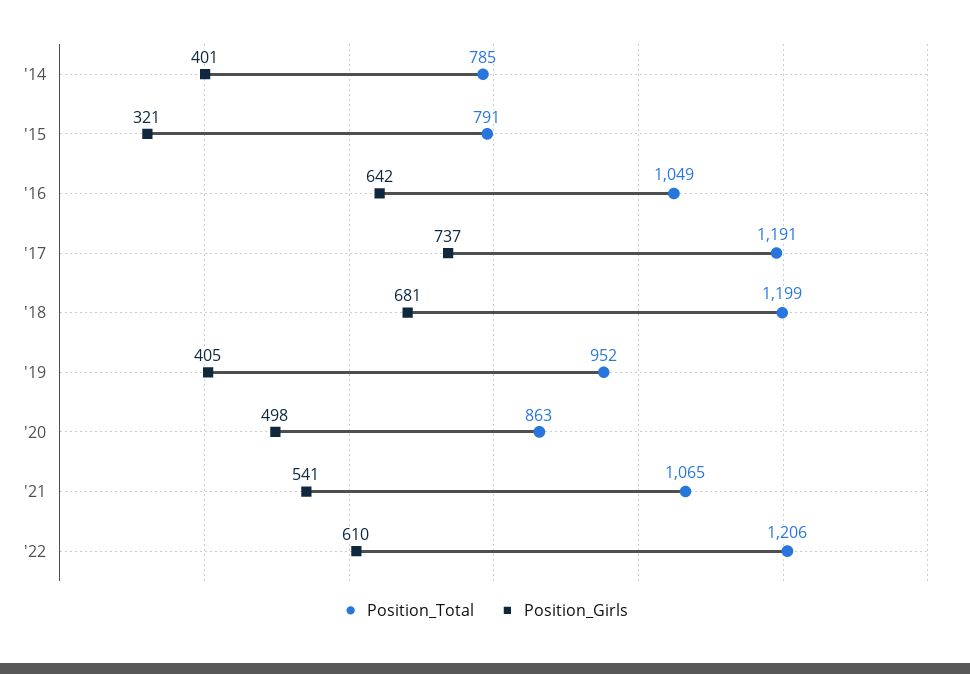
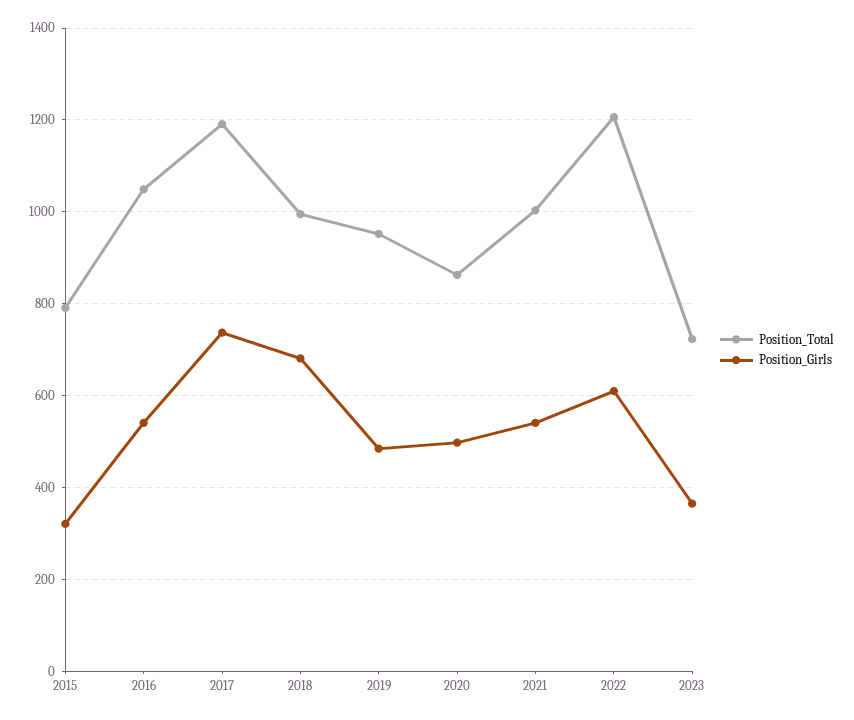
Position_Total, '14: 785 -> none
Position_Girls, '14: 401 -> none
Position_Girls, '16: 642 -> 540
Position_Total, '18: 1199 -> 1000
Position_Girls, '19: 405 -> 480
Position_Total, '21: 1065 -> 1000
Position_Total, 2023: none -> 720
Position_Girls, 2023: none -> 360

